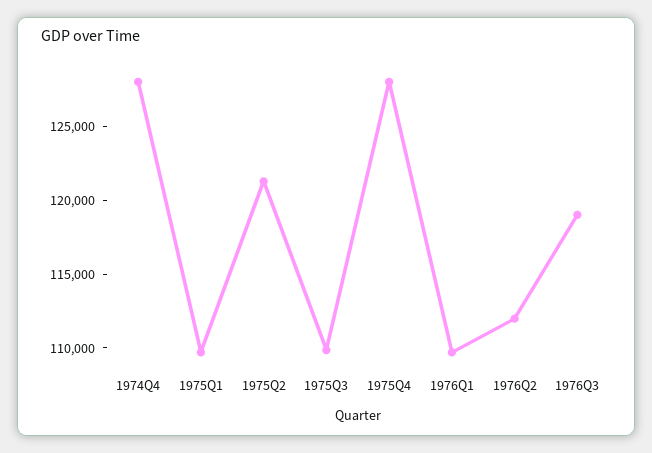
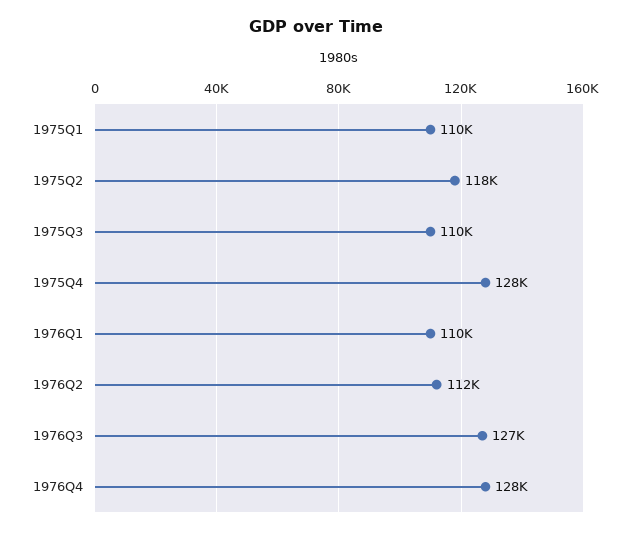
1974Q4: 128000 -> none
1975Q2: 121000 -> 118000
1976Q3: 119000 -> 127000
1976Q4: none -> 128000

